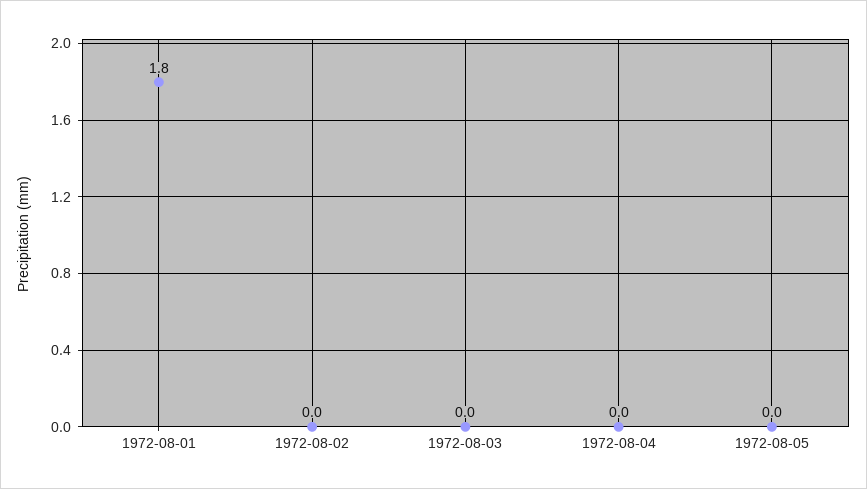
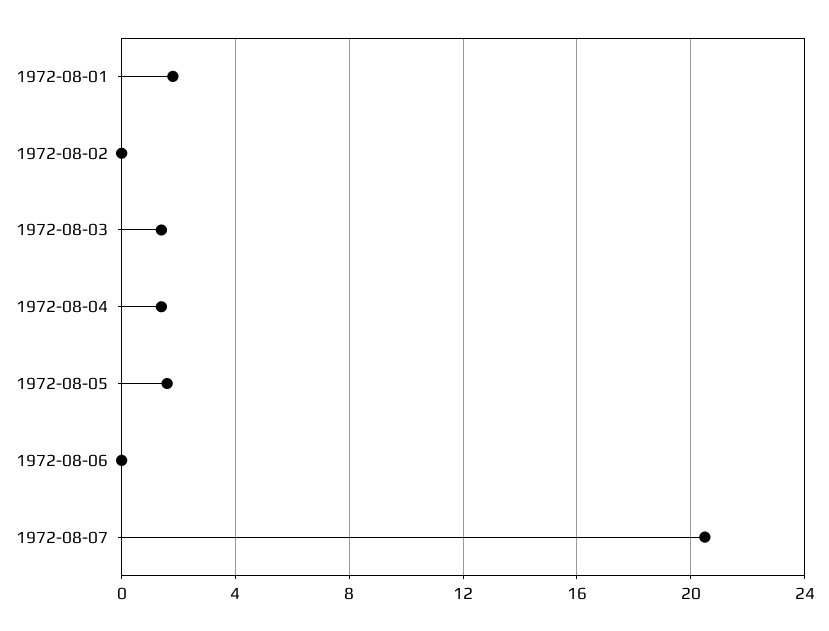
1972-08-03: 0 -> 1.5
1972-08-04: 0 -> 1.5
1972-08-05: 0 -> 1.5
1972-08-06: none -> 0
1972-08-07: none -> 20.5

